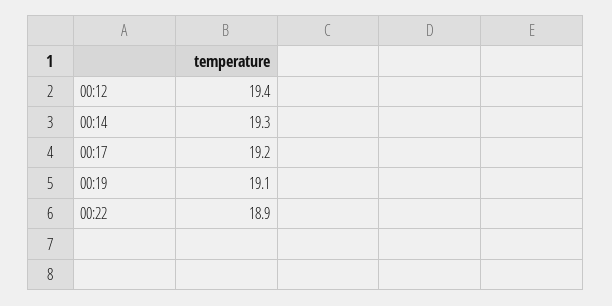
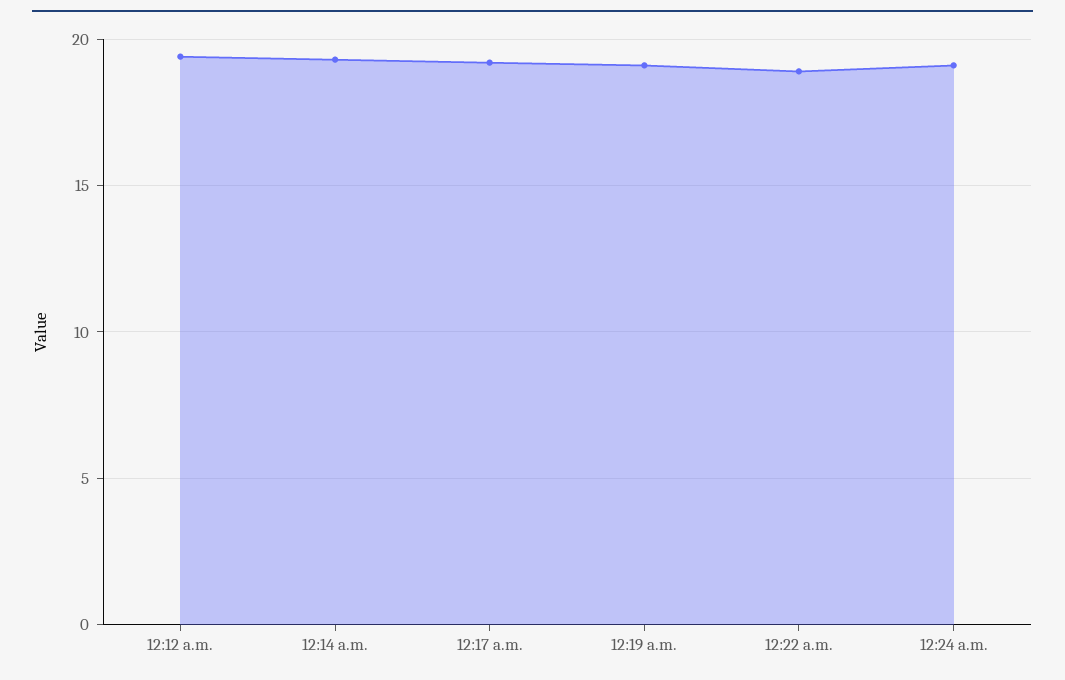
12:24 a.m.: none -> 19

